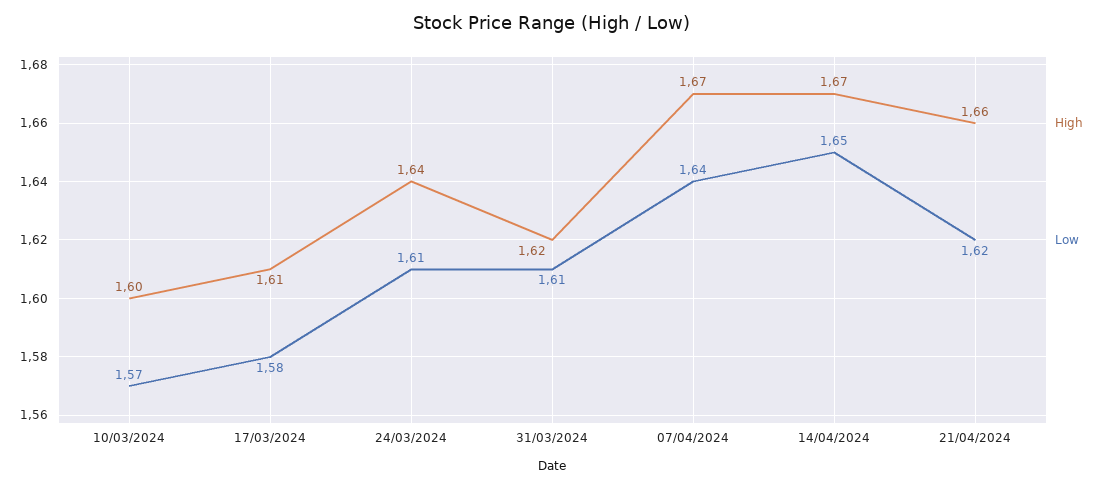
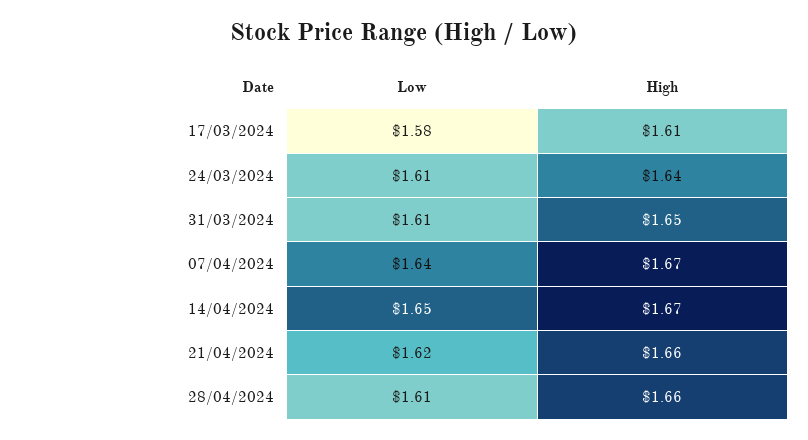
High, 10/03/2024: 1.6 -> none
Low, 10/03/2024: 1.57 -> none
High, 31/03/2024: 1.62 -> 1.65
Low, 28/04/2024: none -> 1.61
High, 28/04/2024: none -> 1.66

